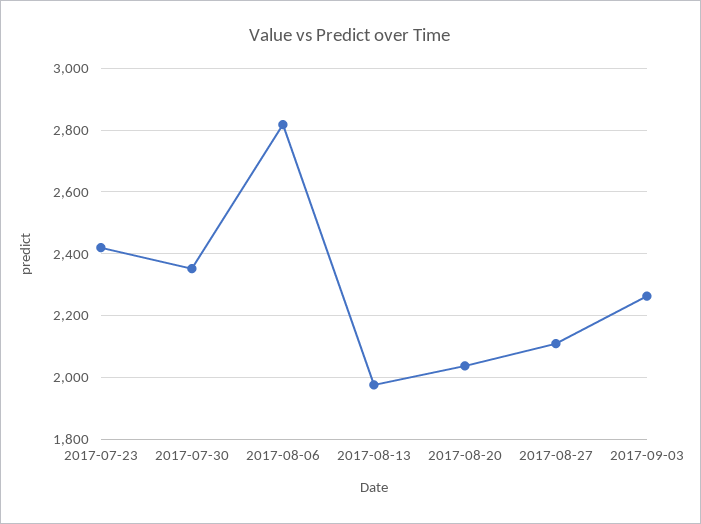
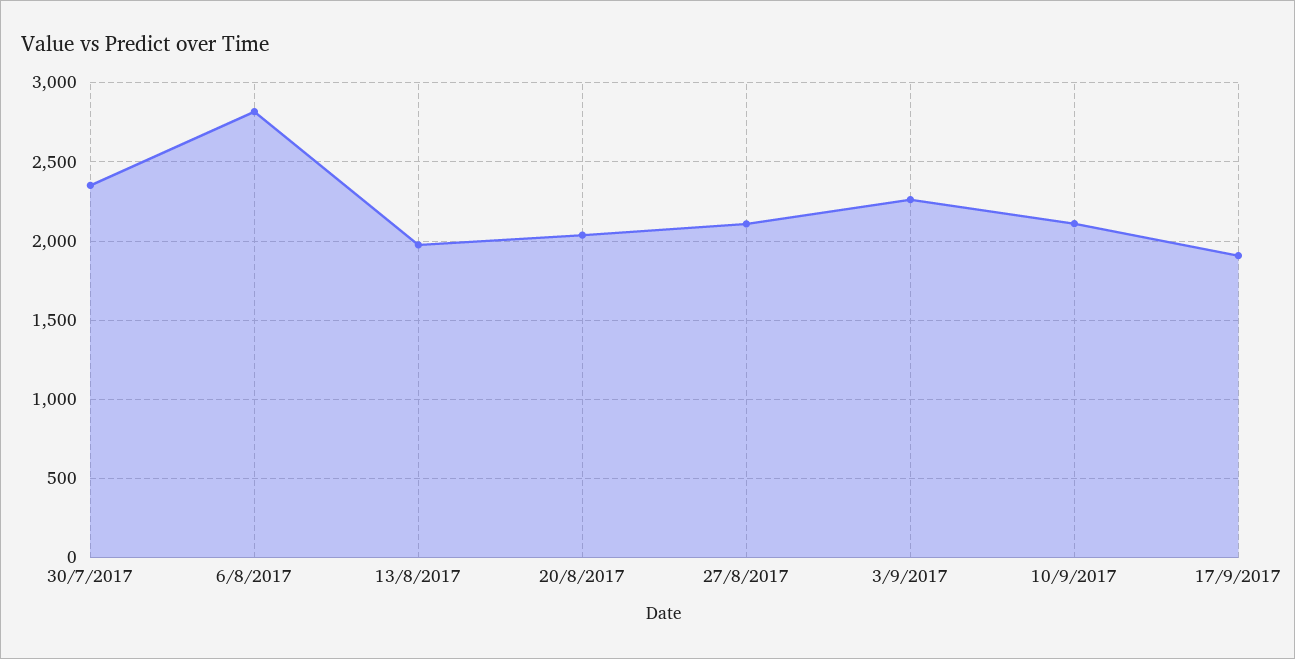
2017-07-23: 2420 -> none
10/9/2017: none -> 2100
17/9/2017: none -> 1900

